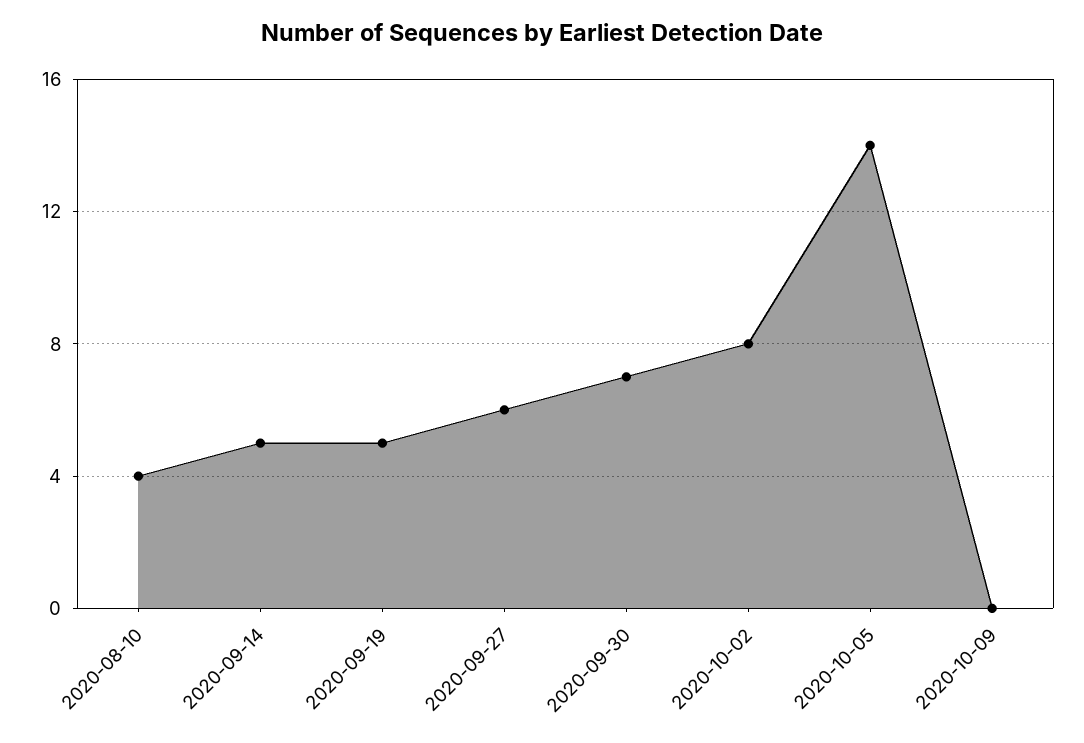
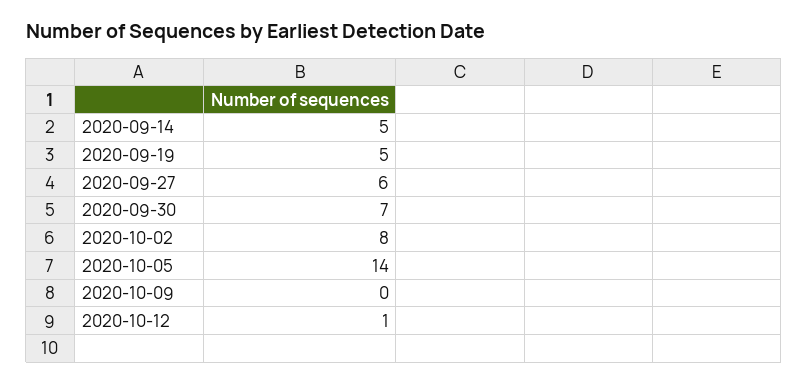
2020-08-10: 4 -> none
2020-10-12: none -> 1

